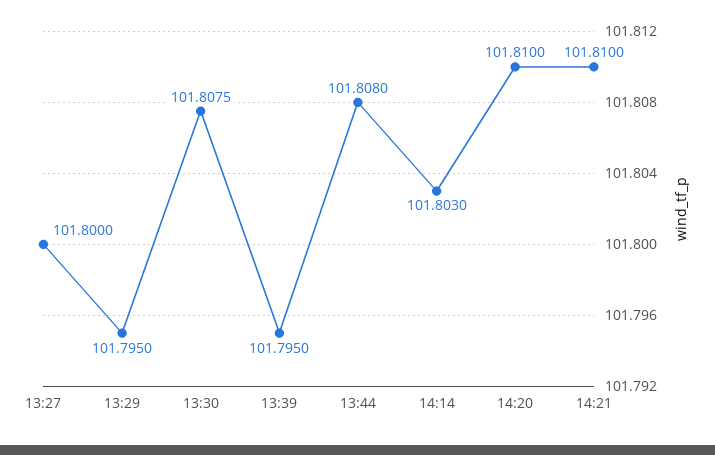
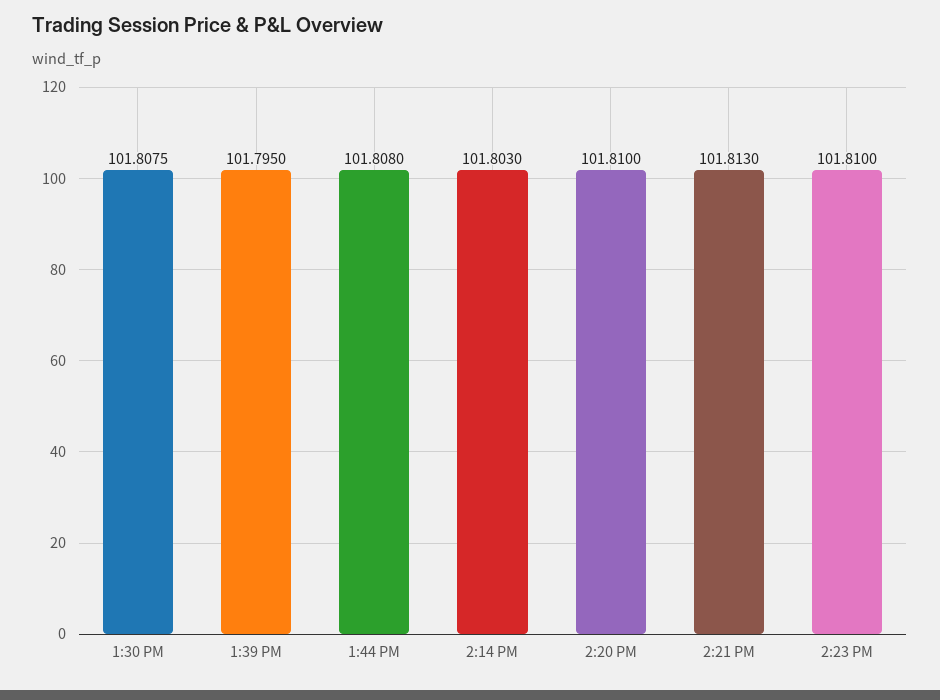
13:27: 101.8 -> none
13:29: 101.795 -> none
14:21: 101.81 -> 101.813
2:23 PM: none -> 101.81

